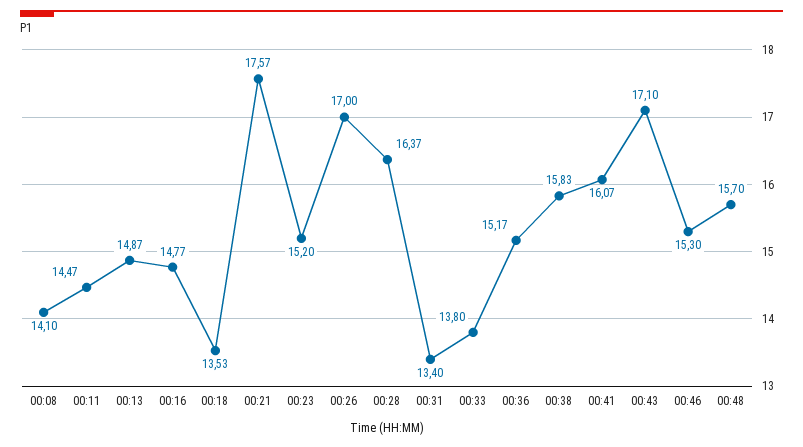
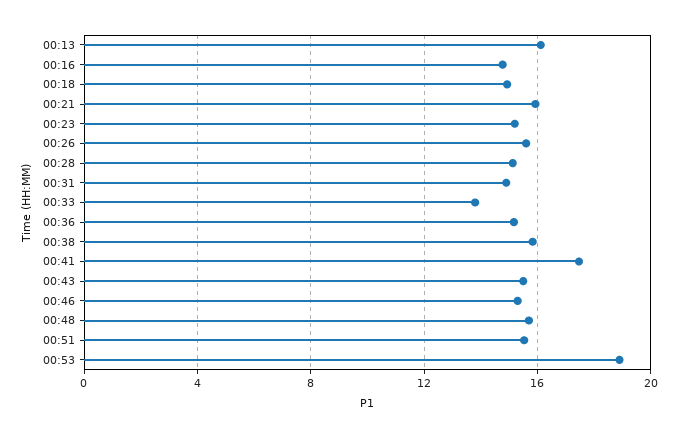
00:08: 14.1 -> none
00:11: 14.47 -> none
00:13: 14.87 -> 16
00:18: 13.53 -> 15
00:21: 17.57 -> 16
00:26: 17 -> 15.5
00:28: 16.37 -> 15
00:31: 13.4 -> 15
00:41: 16.07 -> 17.5
00:43: 17.1 -> 15.5
00:51: none -> 15.5
00:53: none -> 19

